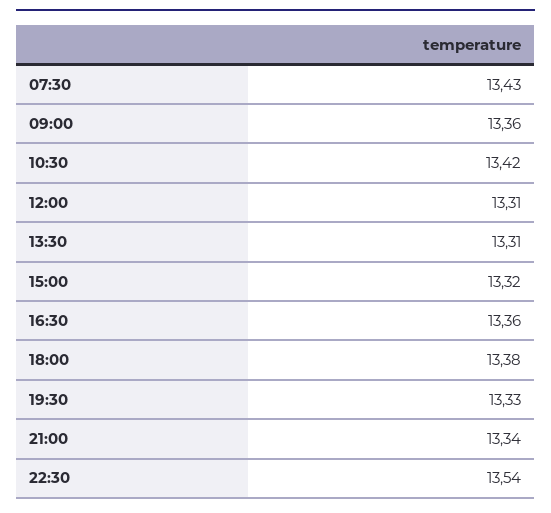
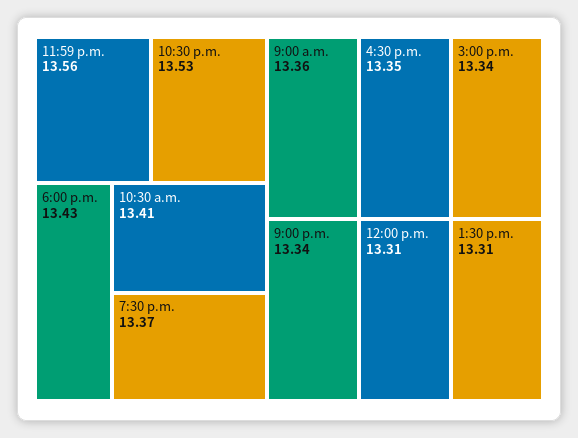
07:30: 13.43 -> none
10:30: 13.42 -> 13.41
15:00: 13.32 -> 13.34
16:30: 13.36 -> 13.35
18:00: 13.38 -> 13.43
19:30: 13.33 -> 13.37
22:30: 13.54 -> 13.53
11:59 p.m.: none -> 13.56

